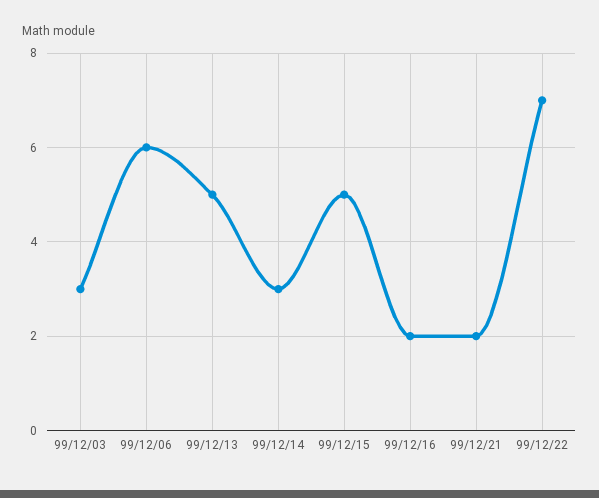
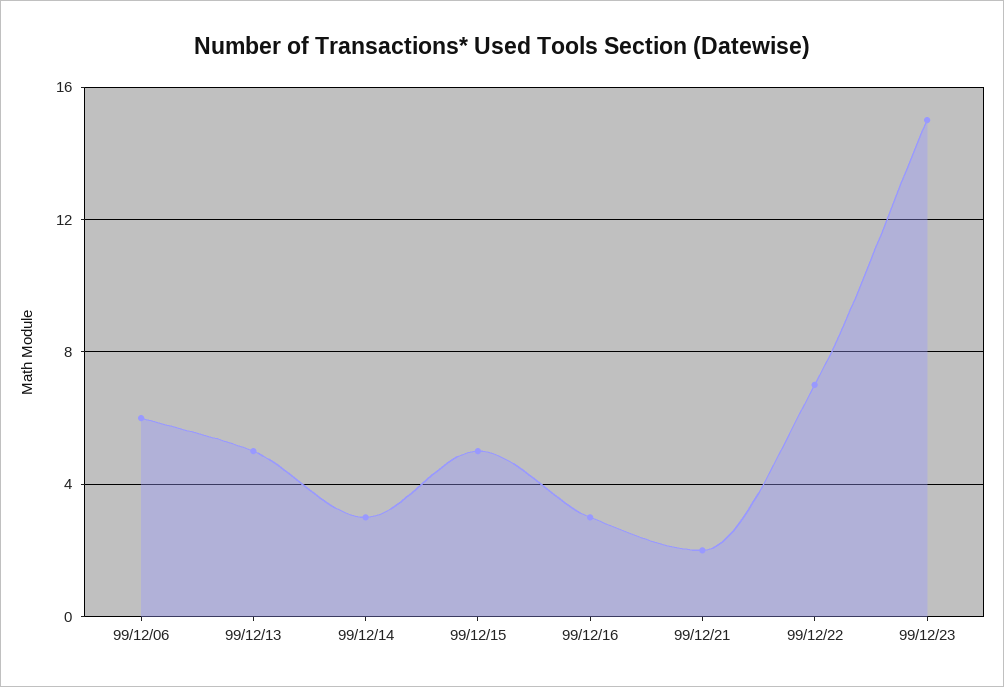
99/12/03: 3 -> none
99/12/16: 2 -> 3
99/12/23: none -> 15

